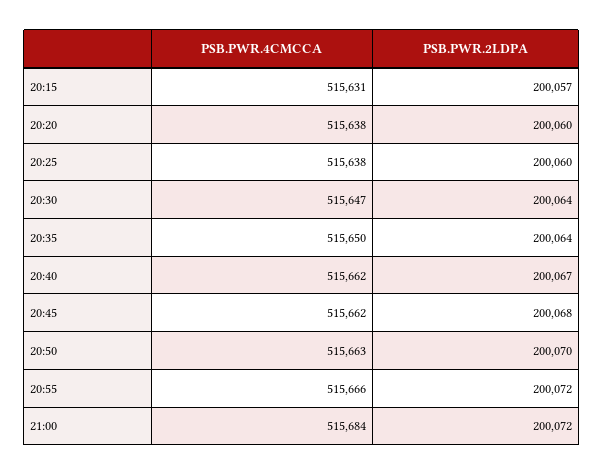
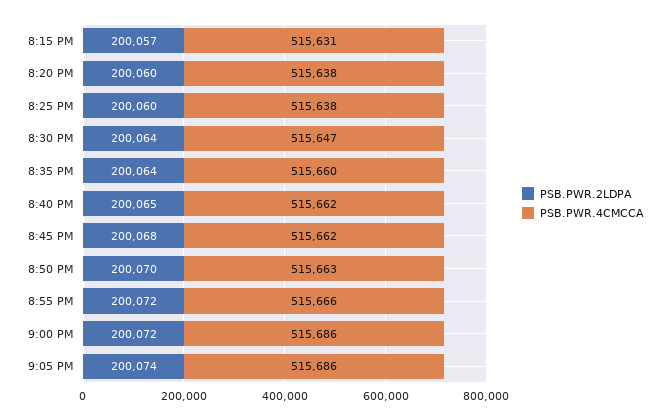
PSB.PWR.4CMCCA, 20:35: 515650 -> 515660
PSB.PWR.2LDPA, 20:40: 200067 -> 200065
PSB.PWR.4CMCCA, 21:00: 515684 -> 515686
PSB.PWR.2LDPA, 9:05 PM: none -> 200074
PSB.PWR.4CMCCA, 9:05 PM: none -> 515686

